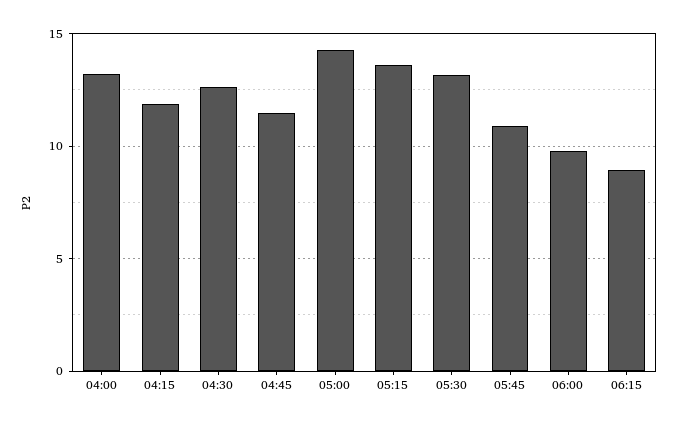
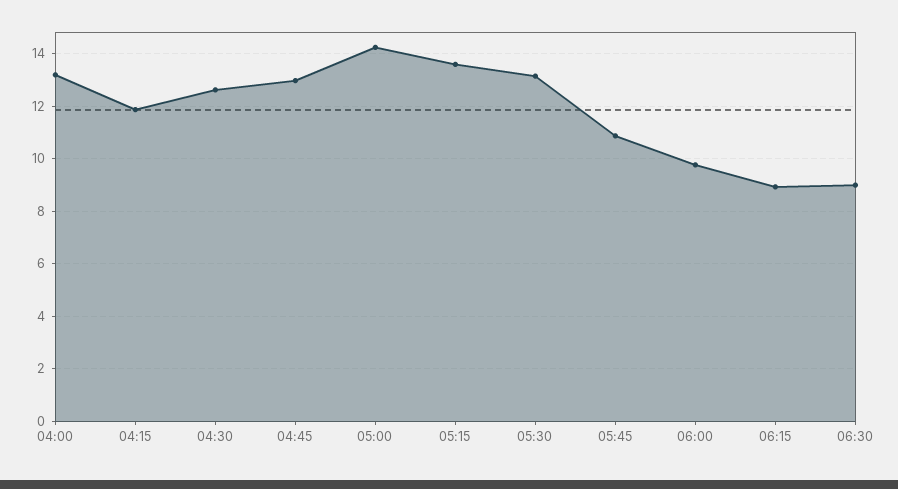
04:45: 11.5 -> 13
06:30: none -> 9

